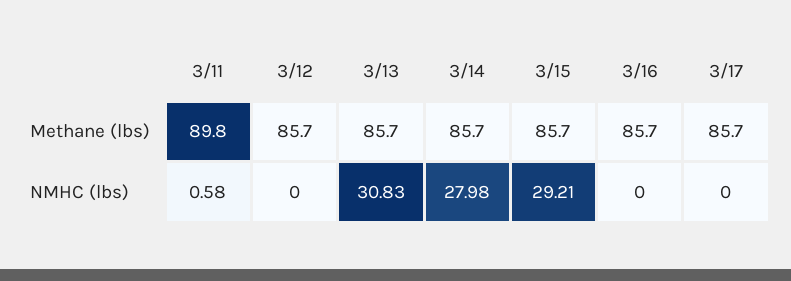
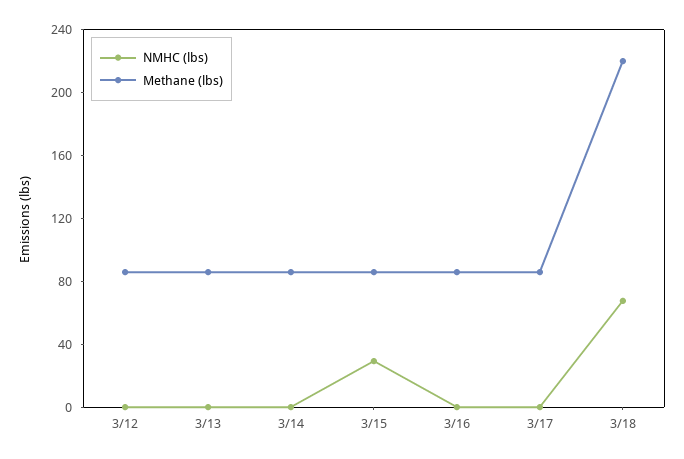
Methane (lbs), 3/11: 89.8 -> none
NMHC (lbs), 3/11: 0.58 -> none
NMHC (lbs), 3/13: 30.83 -> 0
NMHC (lbs), 3/14: 27.98 -> 0
NMHC (lbs), 3/18: none -> 70
Methane (lbs), 3/18: none -> 220

